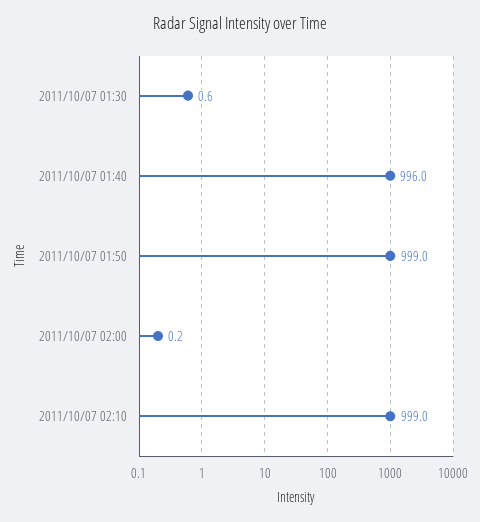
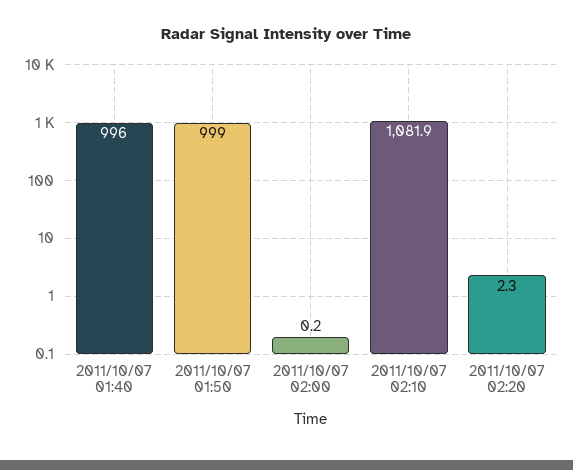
2011/10/07 01:30: 0.6 -> none
2011/10/07 02:10: 999 -> 1081.9
2011/10/07 02:20: none -> 2.3

